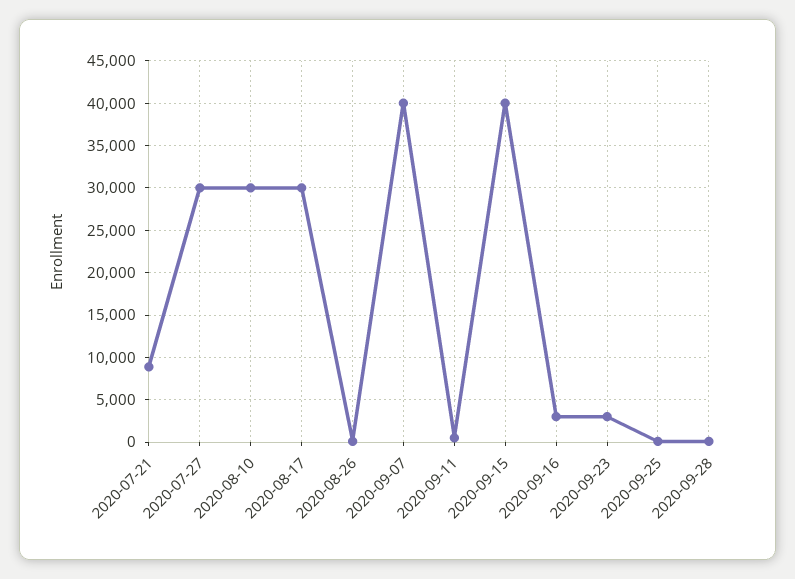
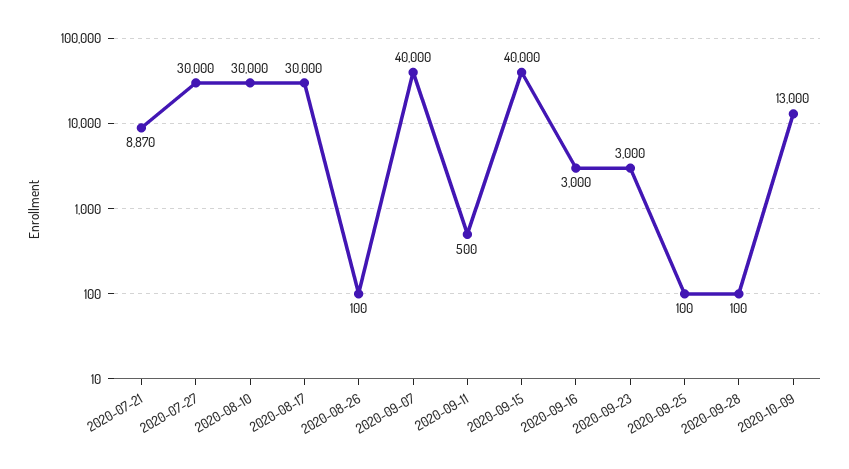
2020-10-09: none -> 13000

